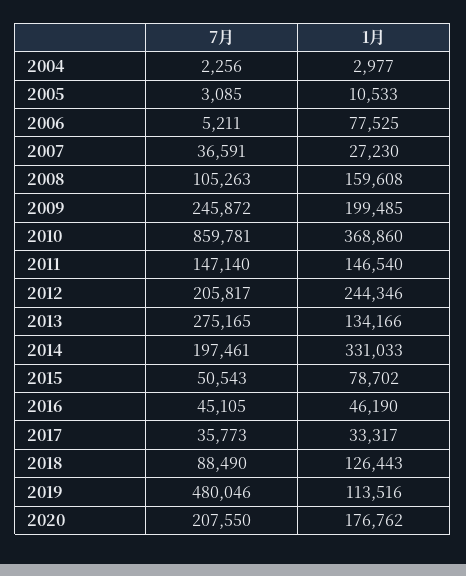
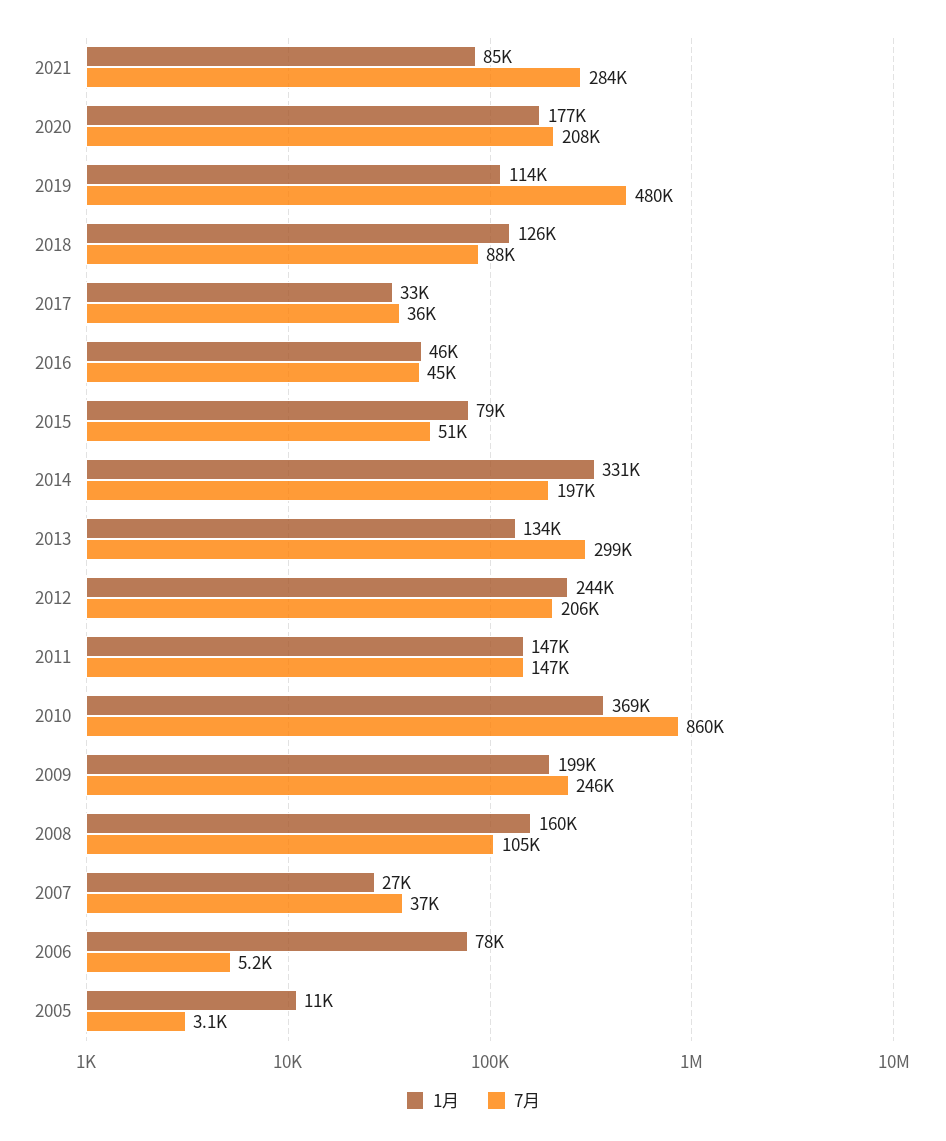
7月, 2004: 2256 -> none
1月, 2004: 2977 -> none
7月, 2013: 275165 -> 299000
1月, 2021: none -> 85000
7月, 2021: none -> 284000

